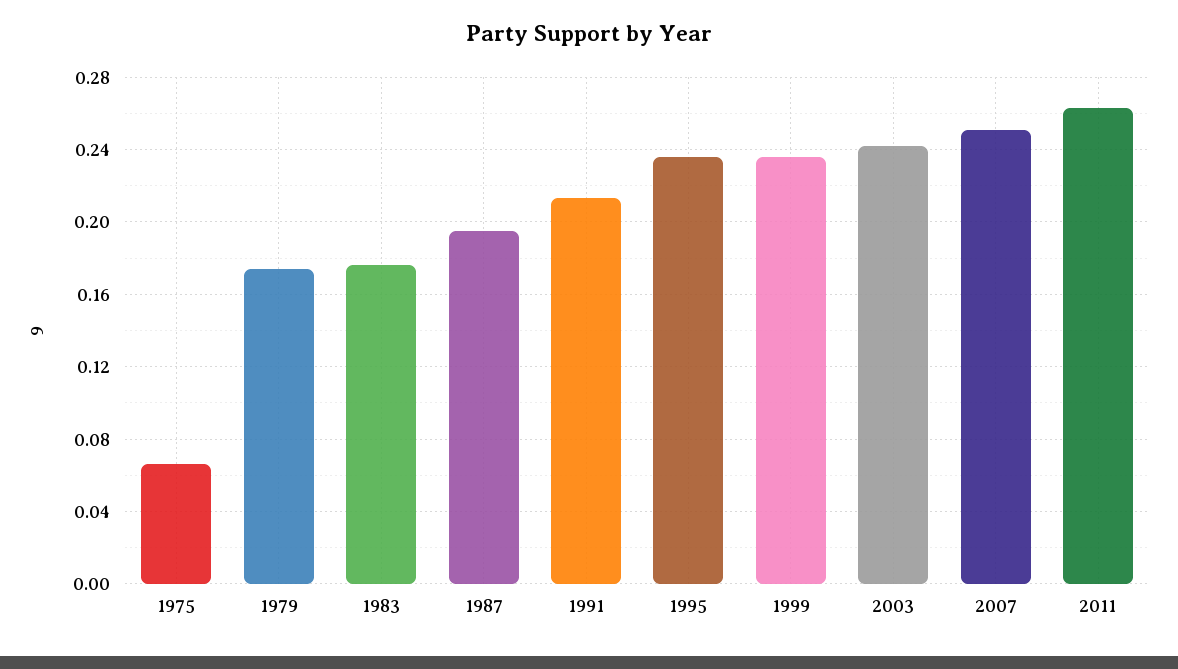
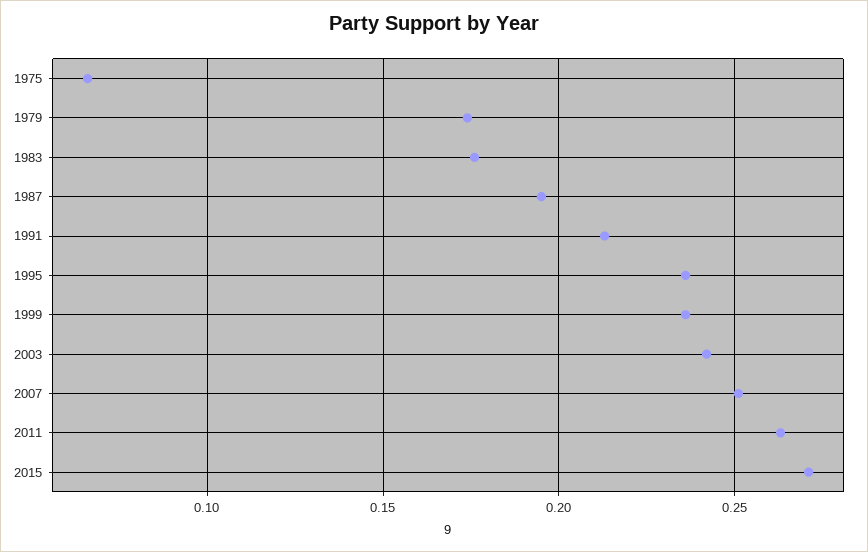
2015: none -> 0.27

